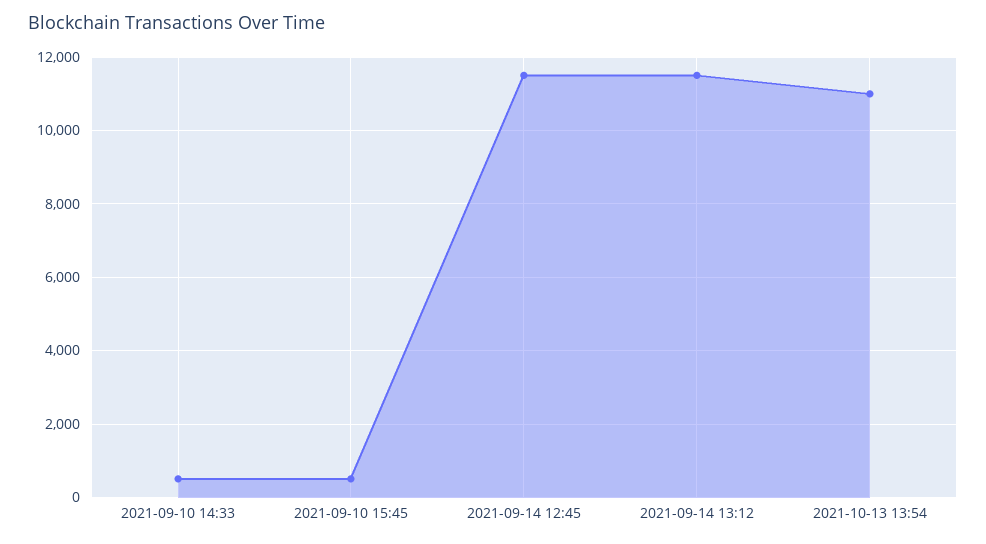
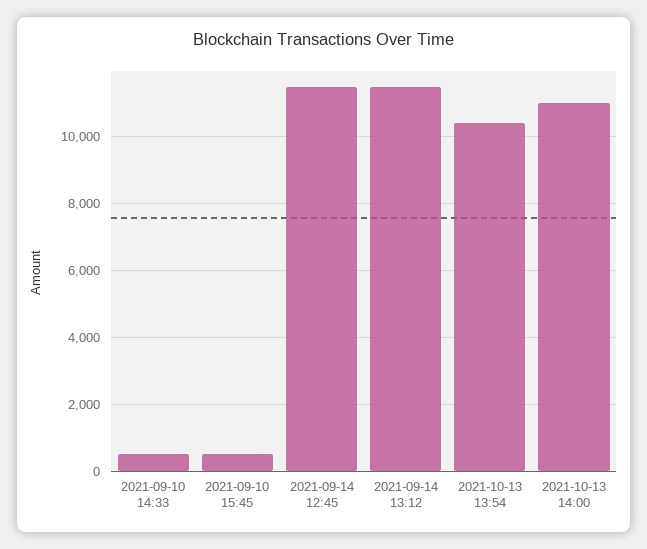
2021-10-13 13:54: 11000 -> 10400
2021-10-13 14:00: none -> 11000

